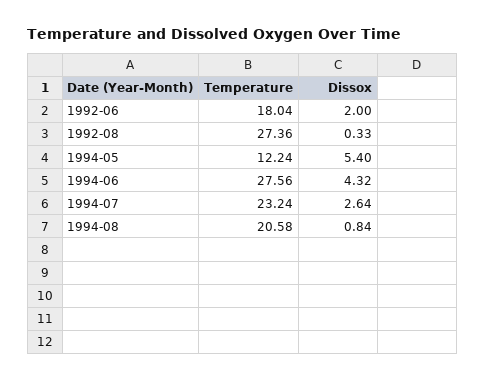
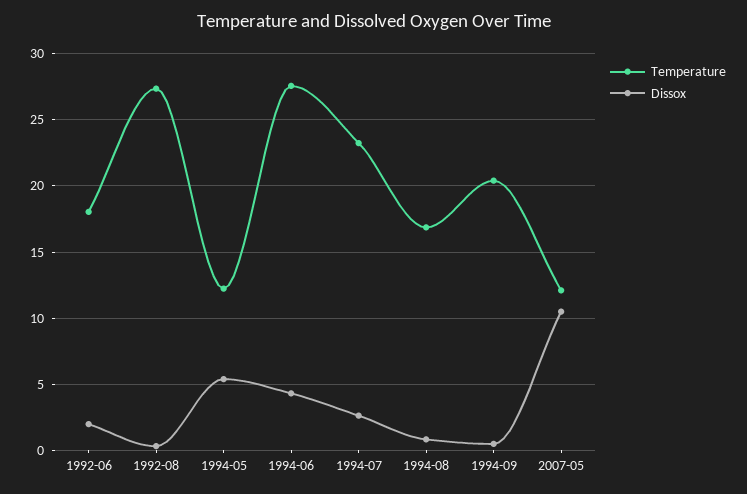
Temperature, 1994-08: 20.58 -> 17
Temperature, 1994-09: none -> 20.5
Dissox, 1994-09: none -> 0.5
Temperature, 2007-05: none -> 12
Dissox, 2007-05: none -> 10.5

